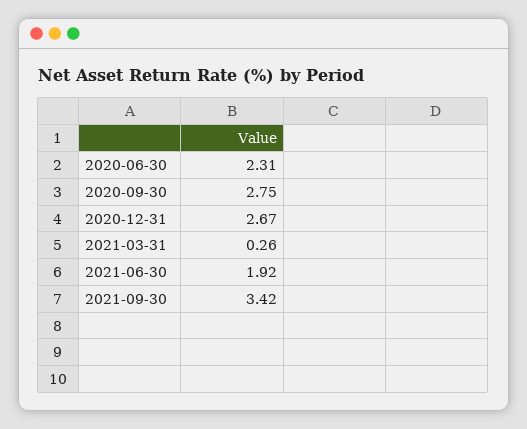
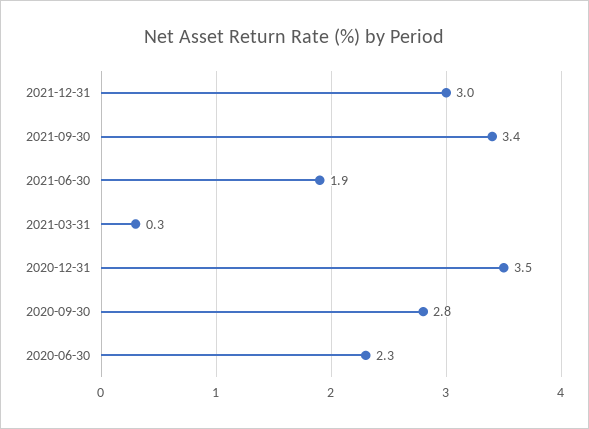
2020-12-31: 2.67 -> 3.5
2021-12-31: none -> 3

